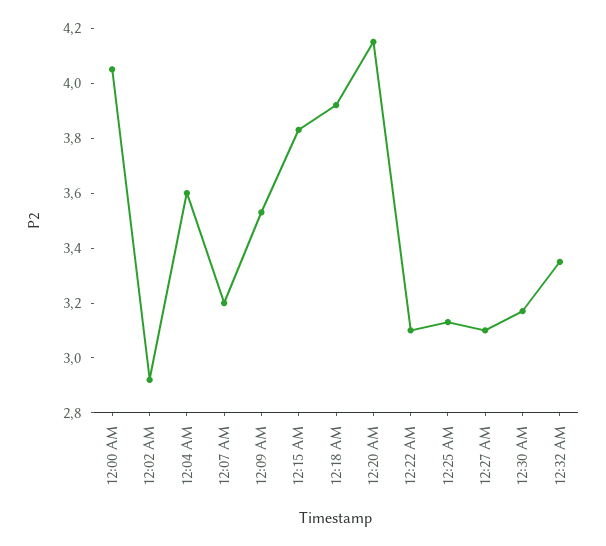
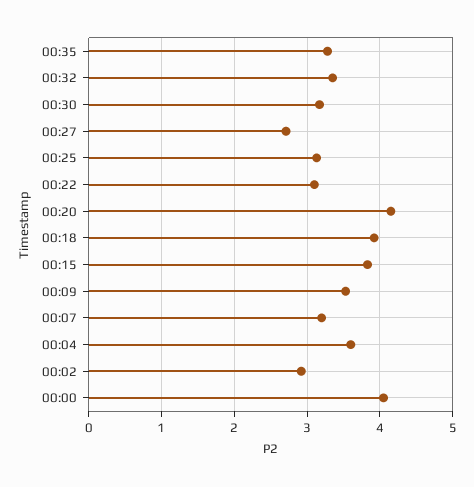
12:27 AM: 3.1 -> 2.7
00:35: none -> 3.3

